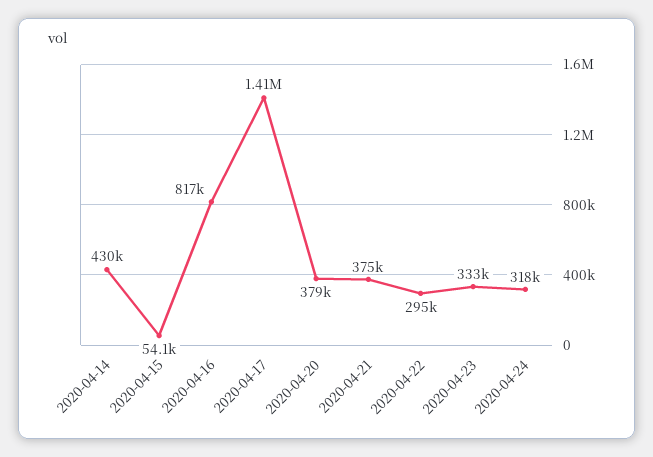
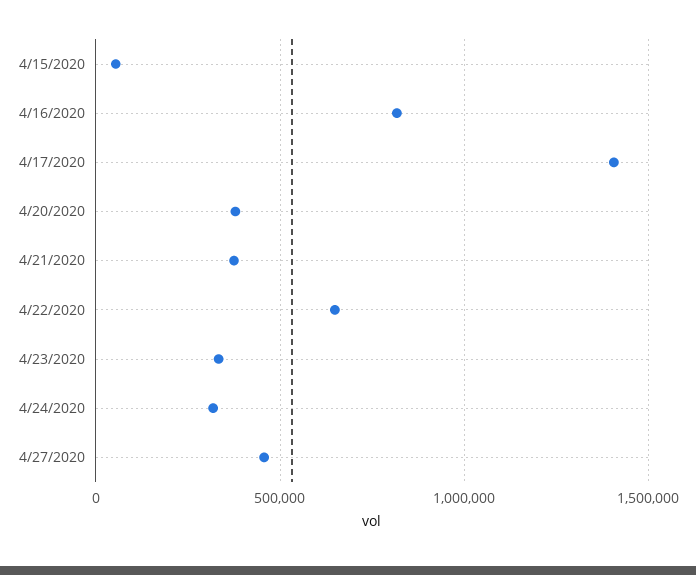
2020-04-14: 430000 -> none
2020-04-22: 295000 -> 650000
4/27/2020: none -> 450000

